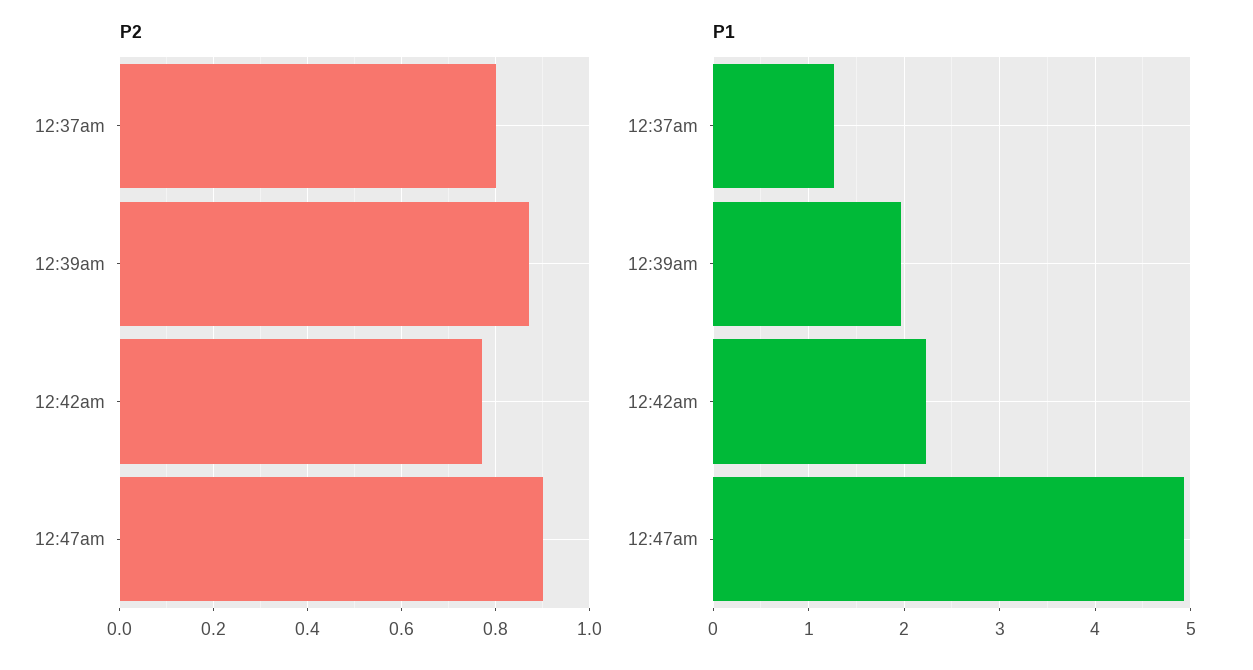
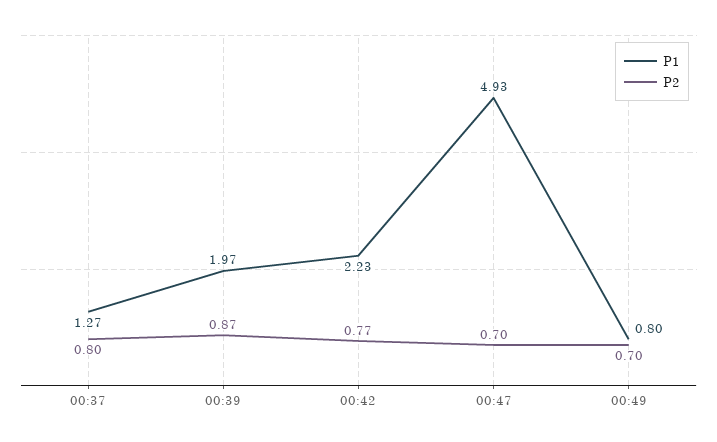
P2, 12:47am: 0.9 -> 0.7
P1, 00:49: none -> 0.8
P2, 00:49: none -> 0.7

